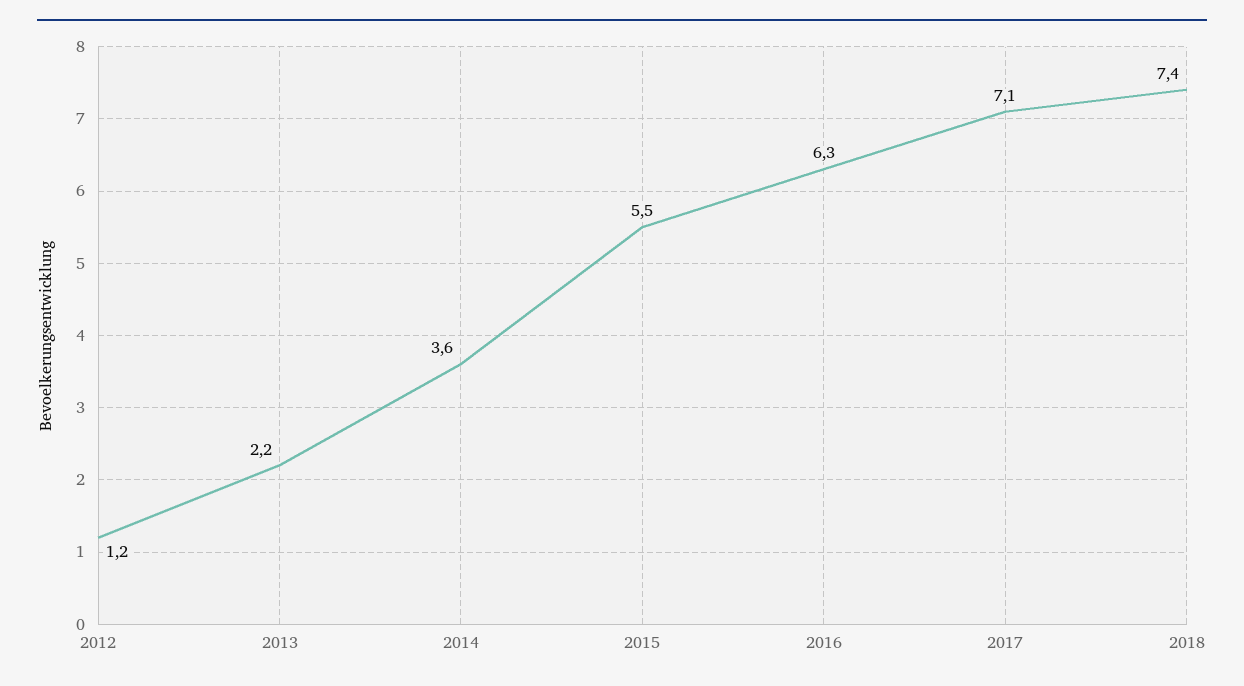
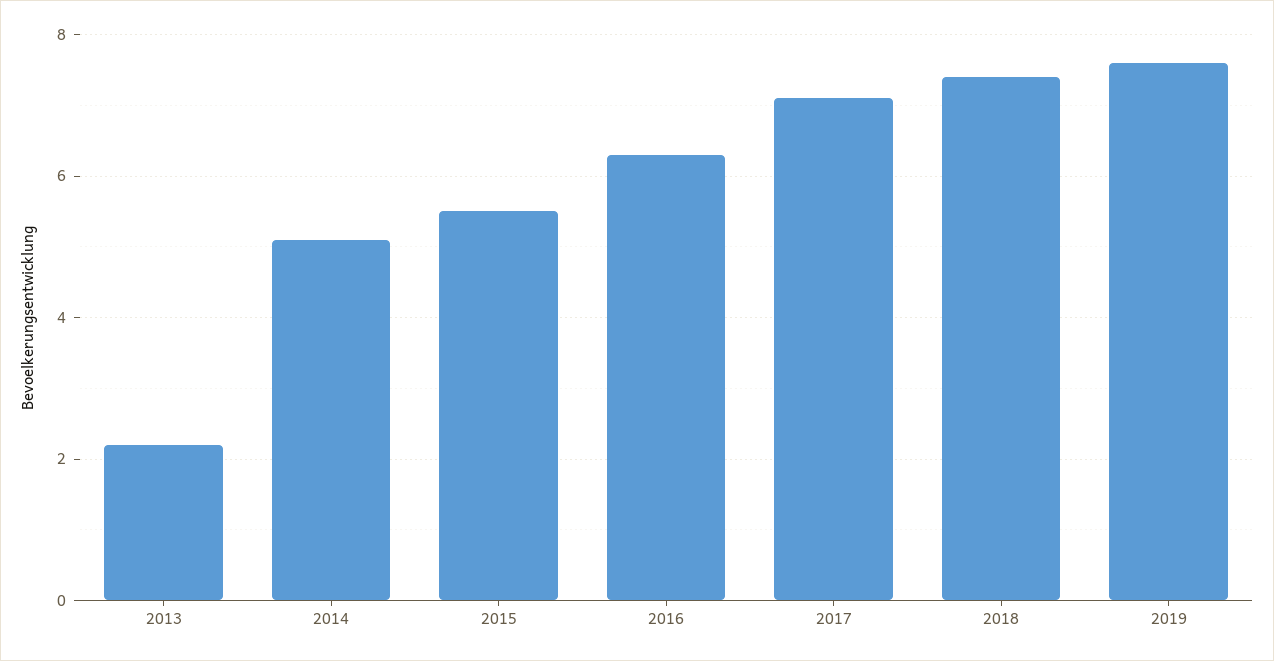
2012: 1.2 -> none
2014: 3.6 -> 5
2019: none -> 7.5

